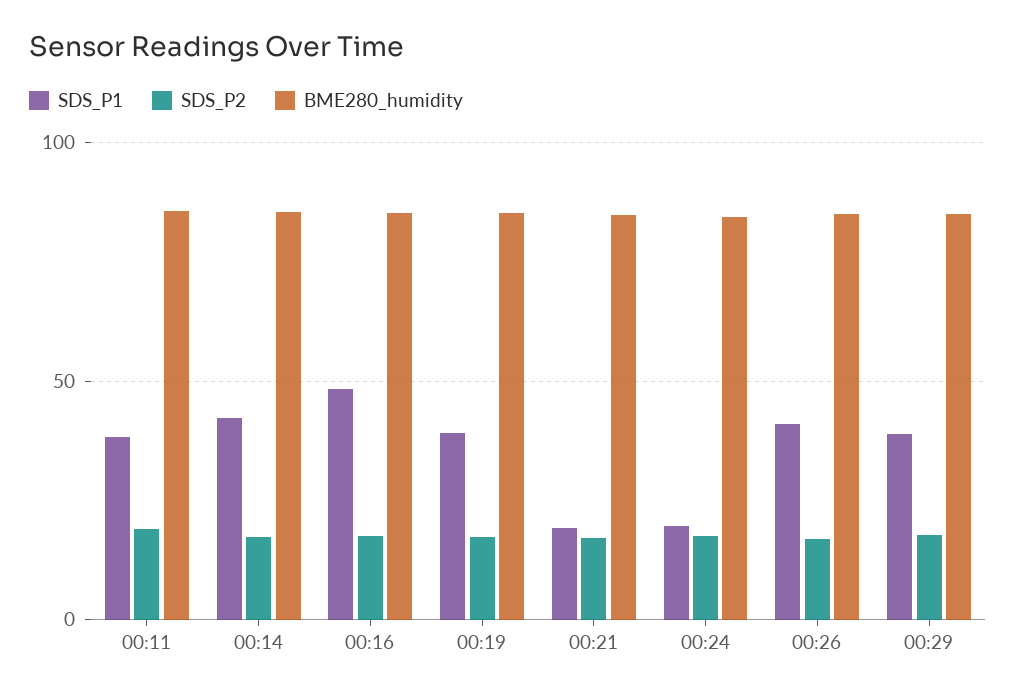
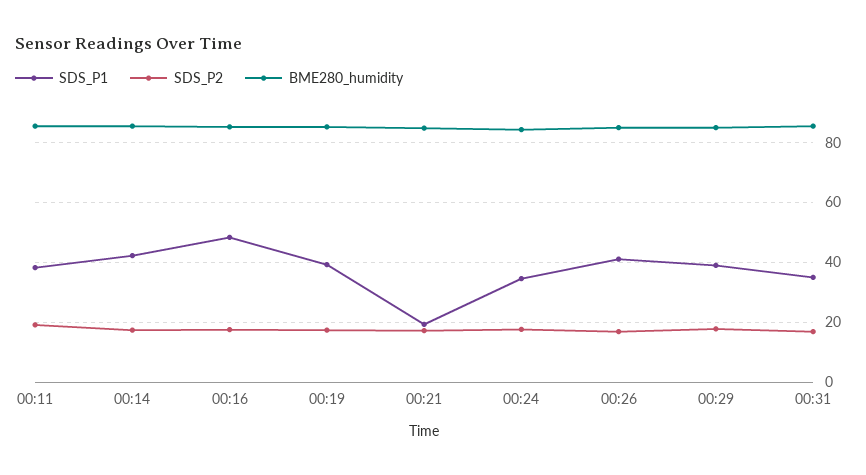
SDS_P1, 00:24: 20 -> 35
SDS_P1, 00:31: none -> 35
SDS_P2, 00:31: none -> 17.5
BME280_humidity, 00:31: none -> 85

